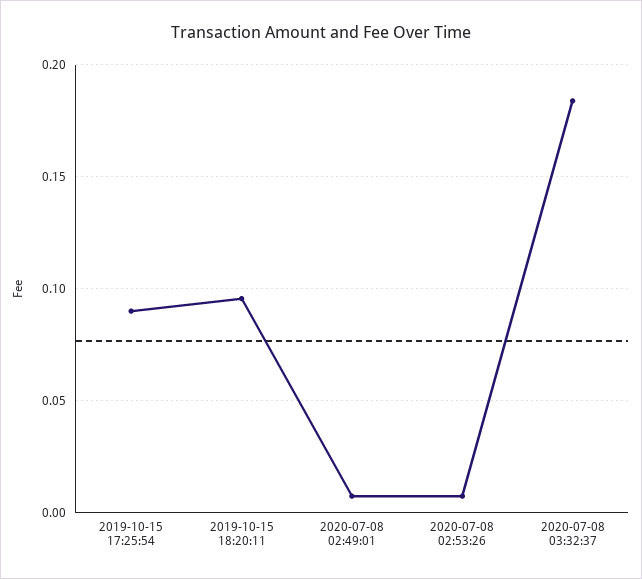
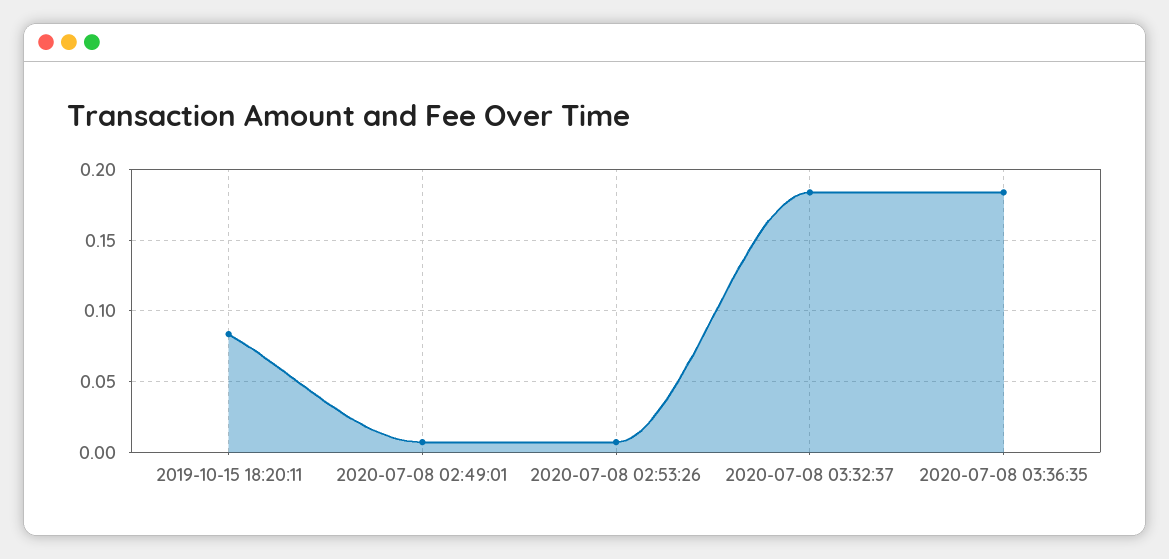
2019-10-15 17:25:54: 0.09 -> none
2019-10-15 18:20:11: 0.095 -> 0.085
2020-07-08 03:36:35: none -> 0.185

